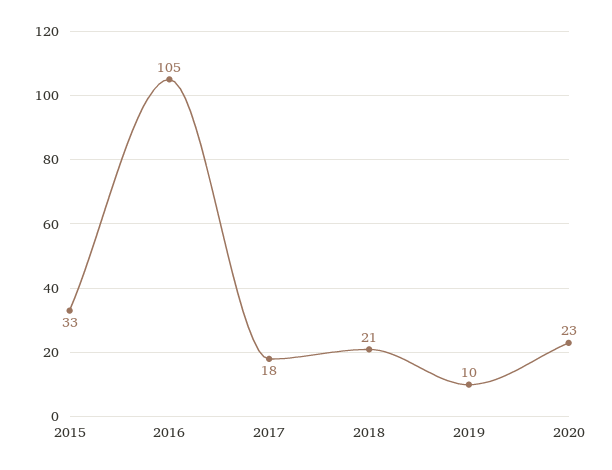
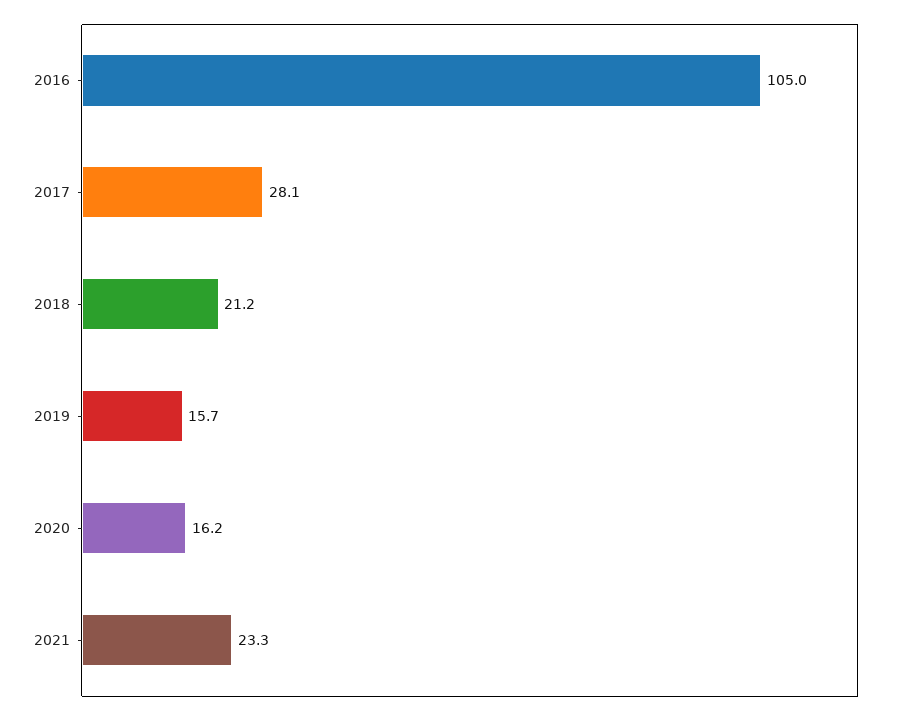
2015: 33 -> none
2017: 18 -> 28.1
2019: 10 -> 15.7
2020: 23 -> 16.2
2021: none -> 23.3

